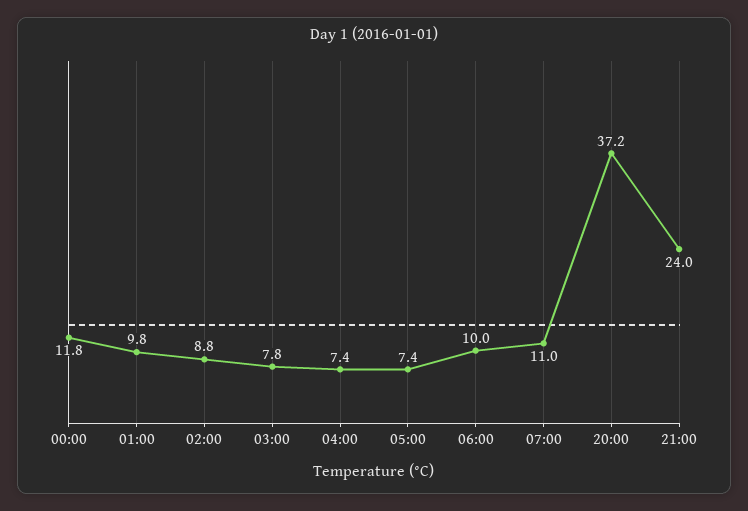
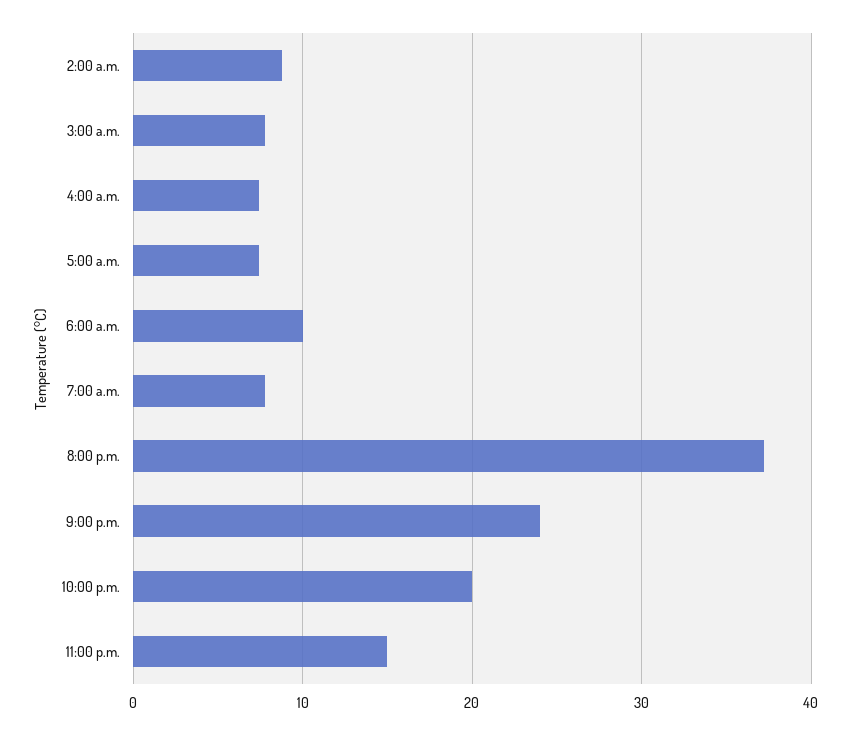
00:00: 11.8 -> none
01:00: 9.8 -> none
07:00: 11 -> 8
10:00 p.m.: none -> 20
11:00 p.m.: none -> 15

